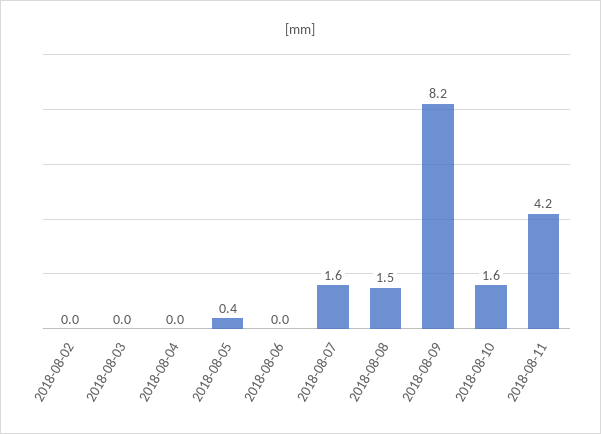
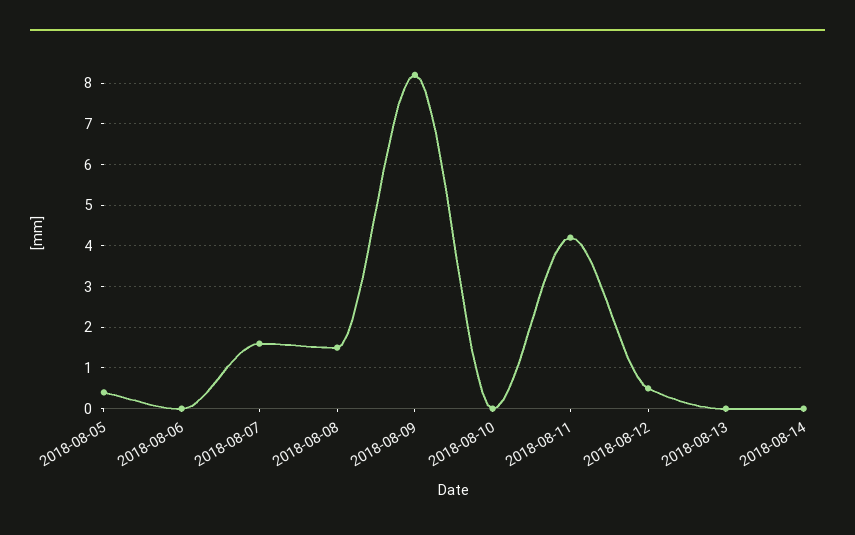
2018-08-02: 0 -> none
2018-08-03: 0 -> none
2018-08-04: 0 -> none
2018-08-10: 1.6 -> 0
2018-08-12: none -> 0.5
2018-08-13: none -> 0
2018-08-14: none -> 0

